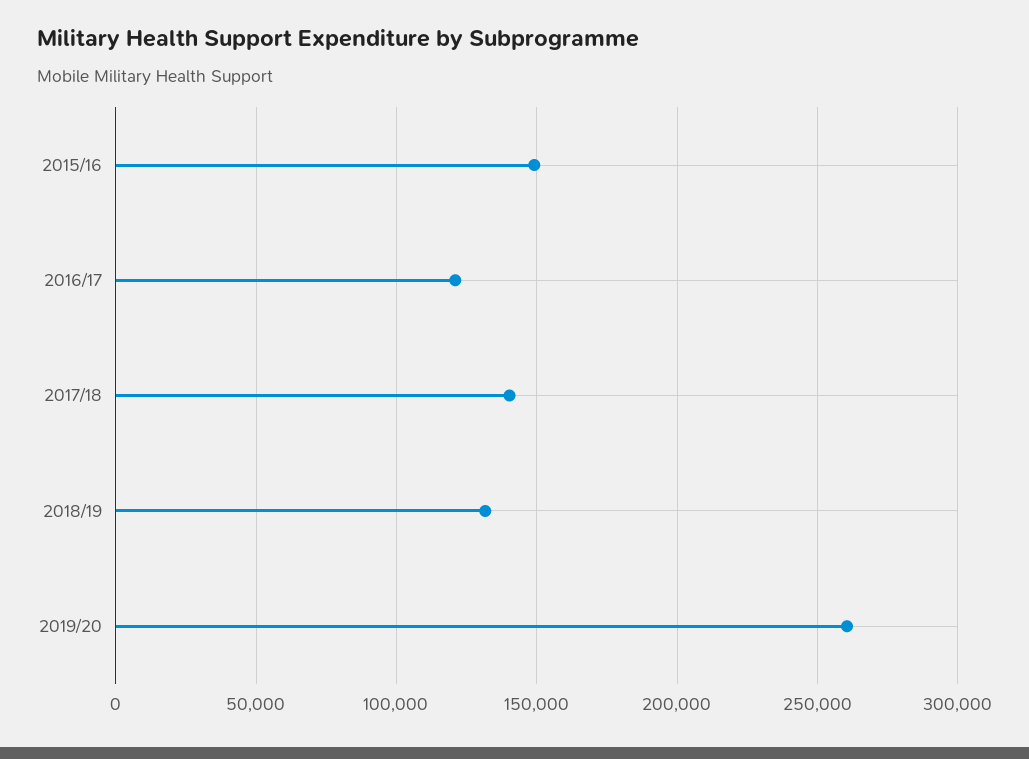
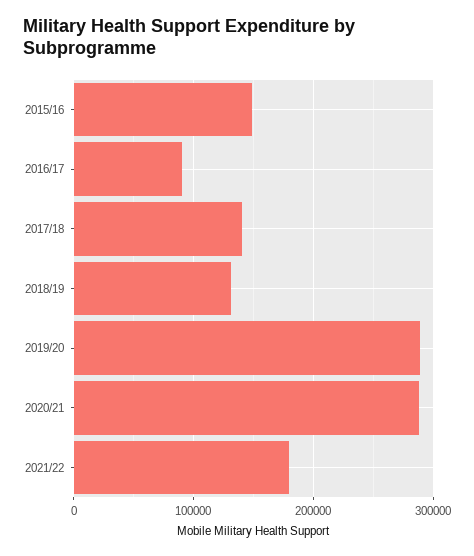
2016/17: 120000 -> 90000
2019/20: 260000 -> 290000
2020/21: none -> 290000
2021/22: none -> 180000

